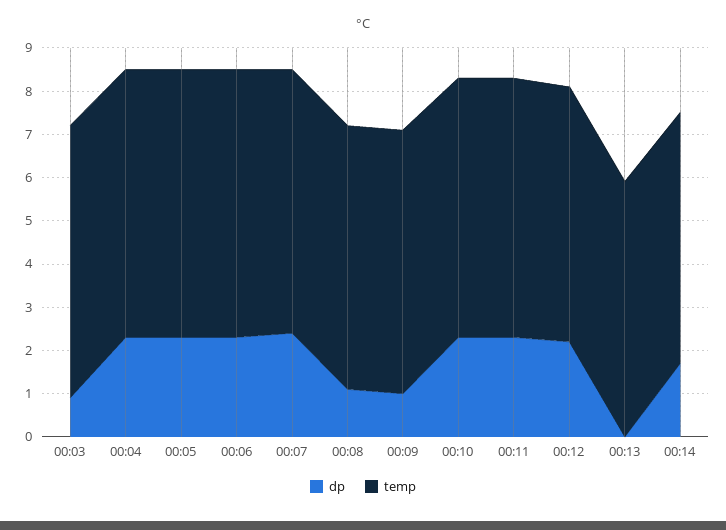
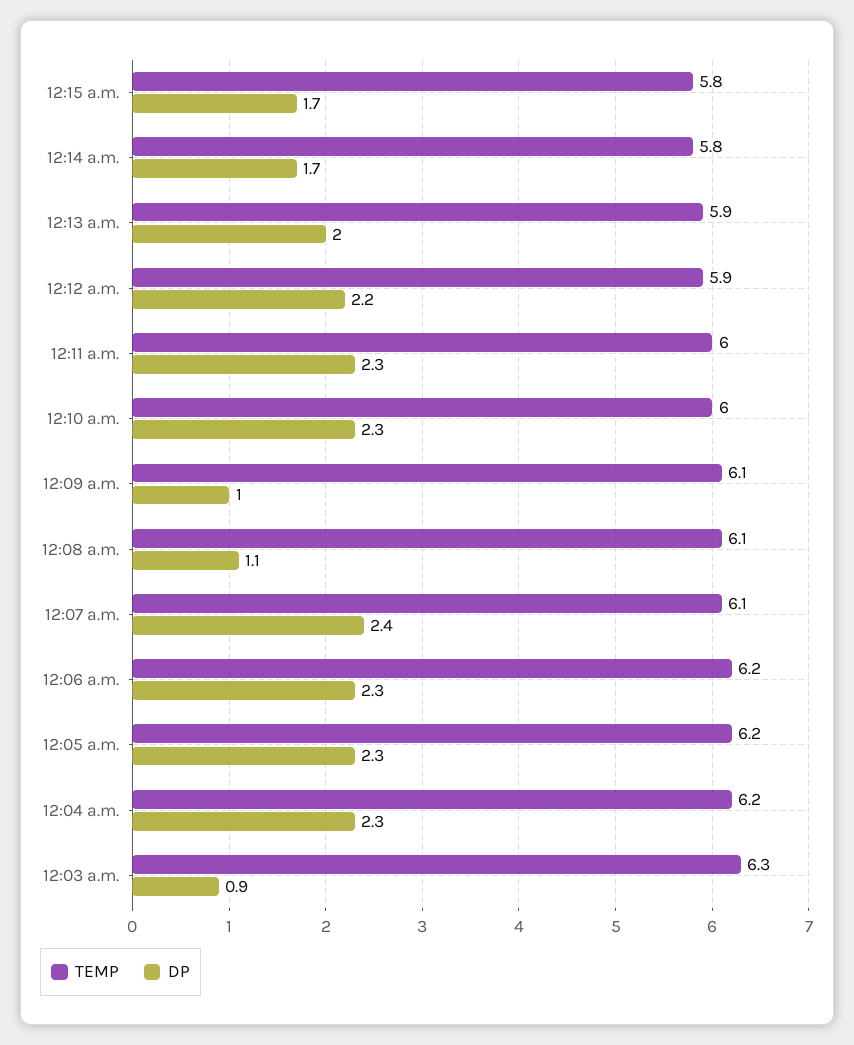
dp, 00:13: 0 -> 2
temp, 12:15 a.m.: none -> 5.8
dp, 12:15 a.m.: none -> 1.7

